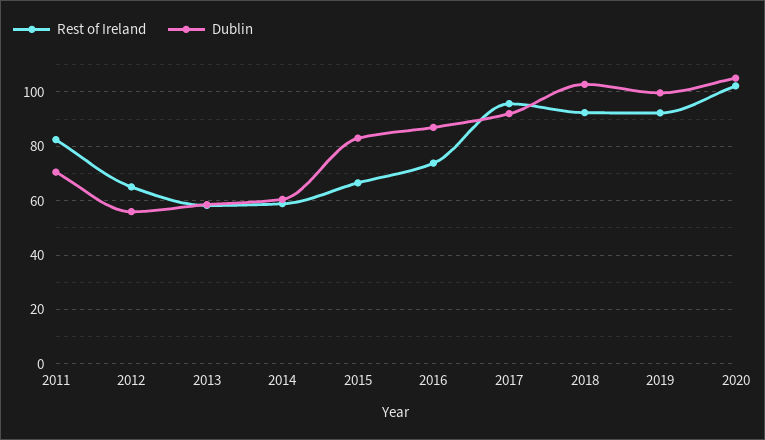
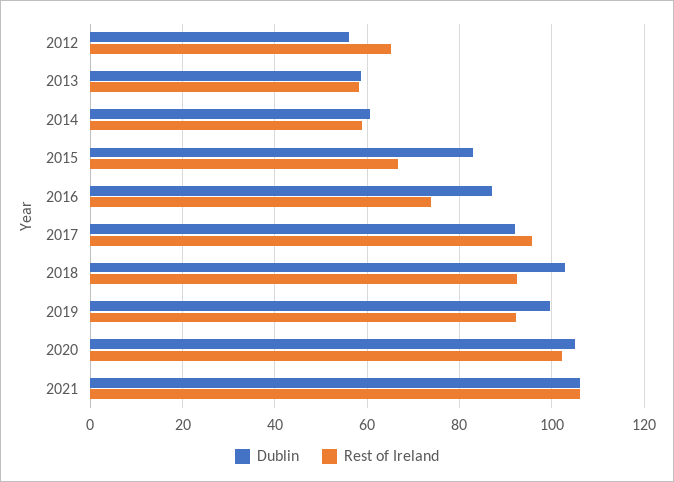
Rest of Ireland, 2011: 82.5 -> none
Dublin, 2011: 70 -> none
Dublin, 2021: none -> 106
Rest of Ireland, 2021: none -> 106

